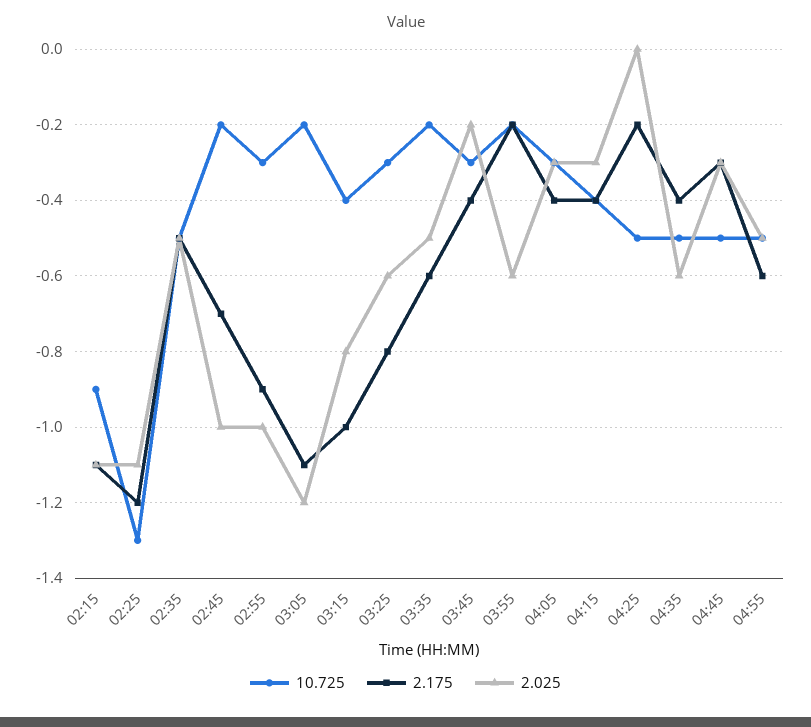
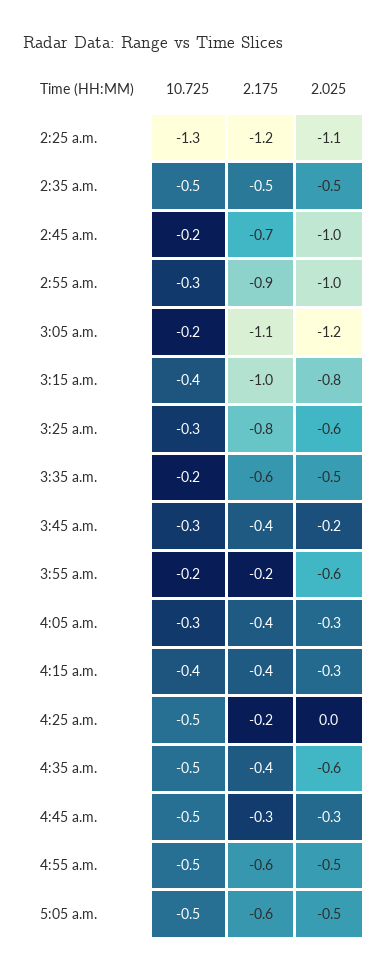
10.725, 02:15: -0.9 -> none
2.175, 02:15: -1.1 -> none
2.025, 02:15: -1.1 -> none
10.725, 5:05 a.m.: none -> -0.5
2.175, 5:05 a.m.: none -> -0.6
2.025, 5:05 a.m.: none -> -0.5

